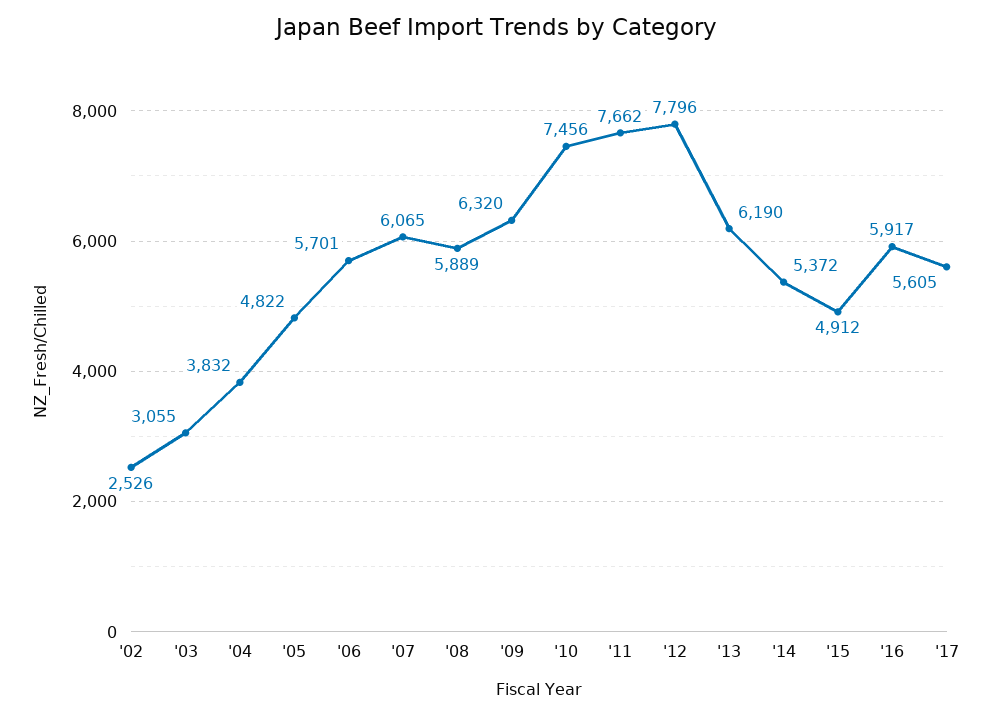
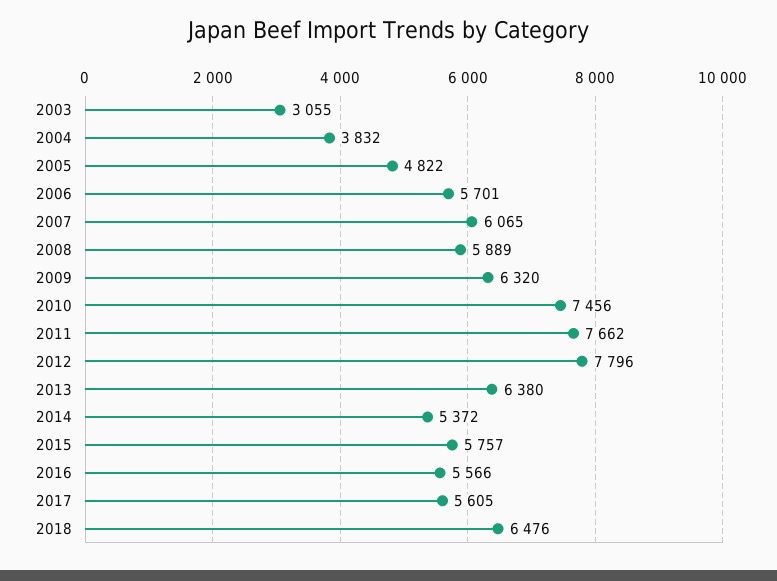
'02: 2526 -> none
'13: 6190 -> 6380
'15: 4912 -> 5757
'16: 5917 -> 5566
2018: none -> 6476

